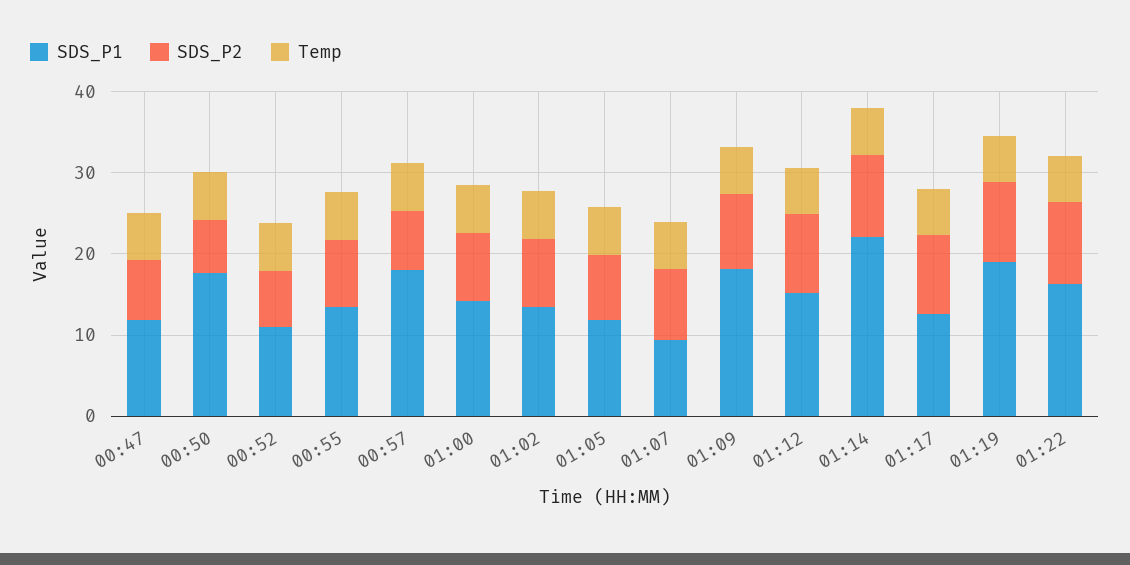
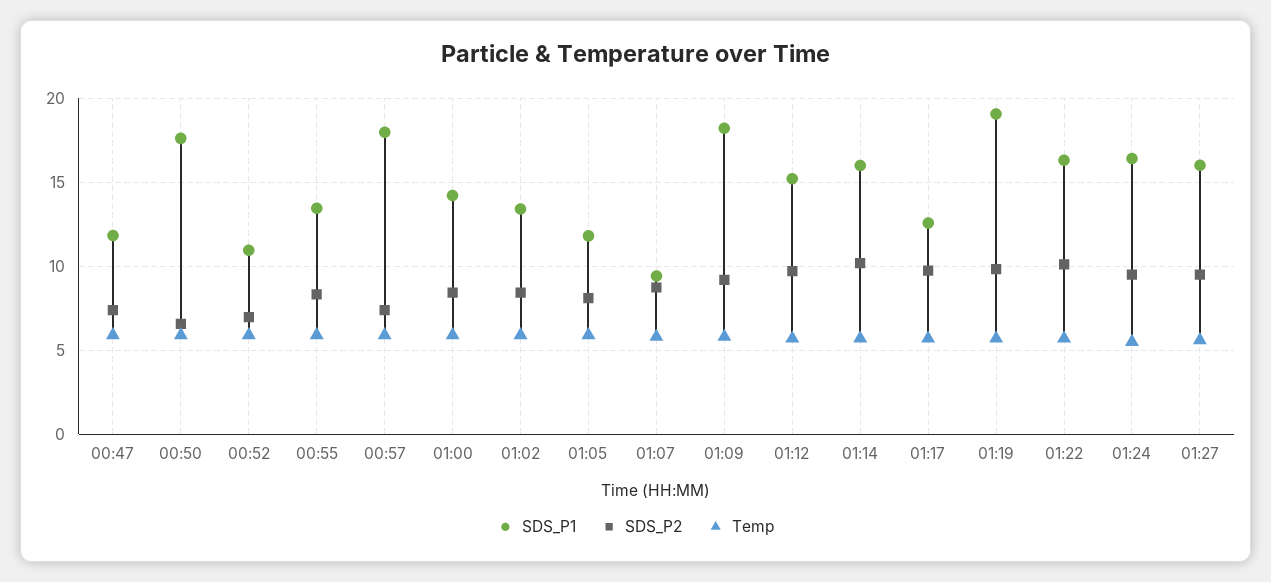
SDS_P1, 01:14: 22 -> 16
SDS_P1, 01:24: none -> 16.5
SDS_P2, 01:24: none -> 9.5
Temp, 01:24: none -> 5.5
SDS_P1, 01:27: none -> 16
SDS_P2, 01:27: none -> 9.5
Temp, 01:27: none -> 5.5

